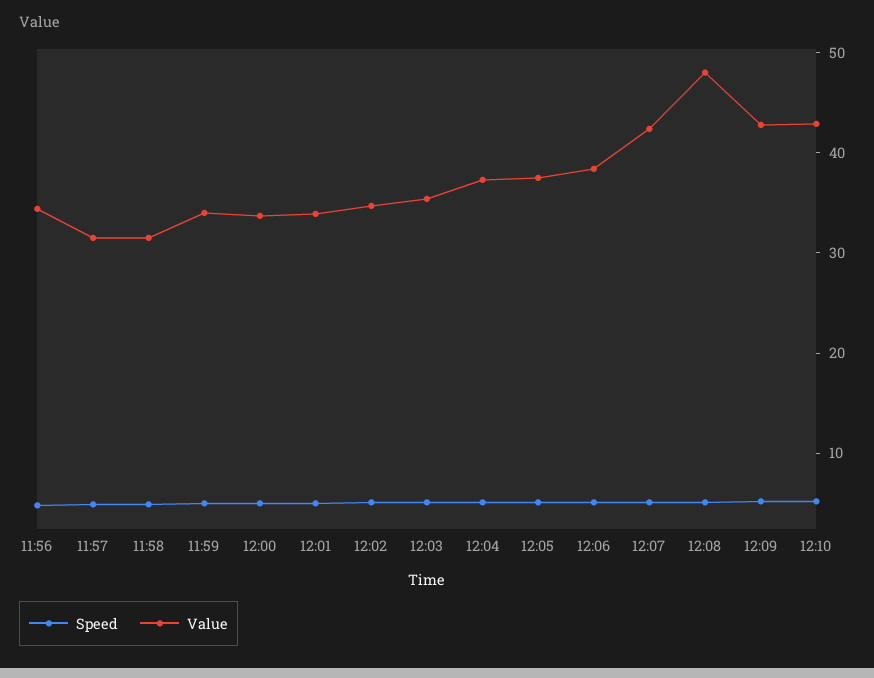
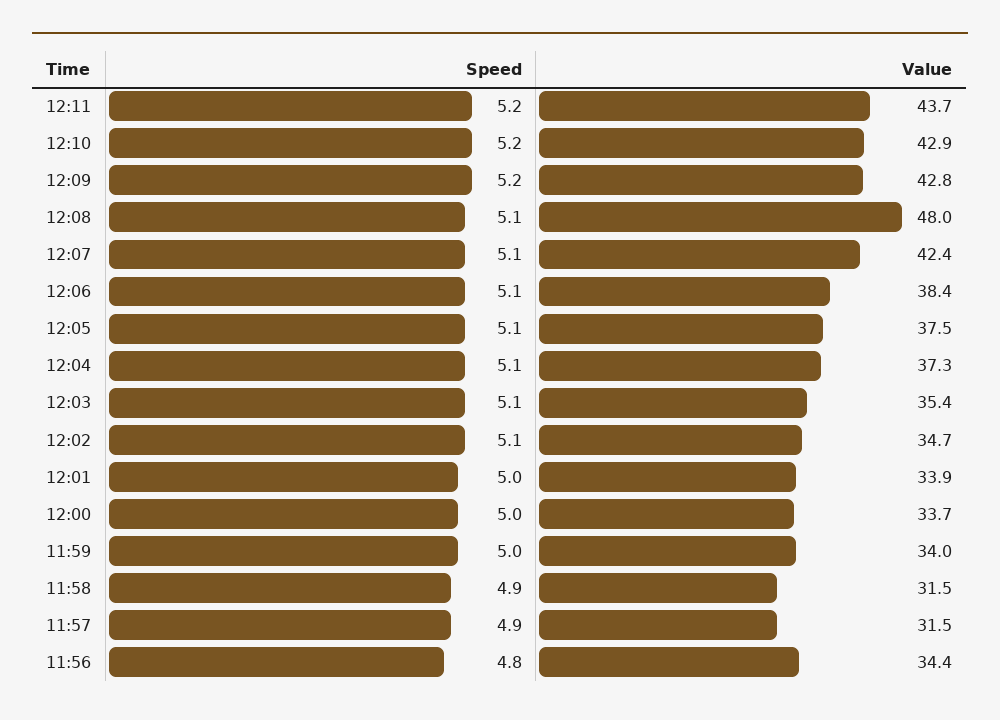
Speed, 12:11: none -> 5.2
Value, 12:11: none -> 43.7

